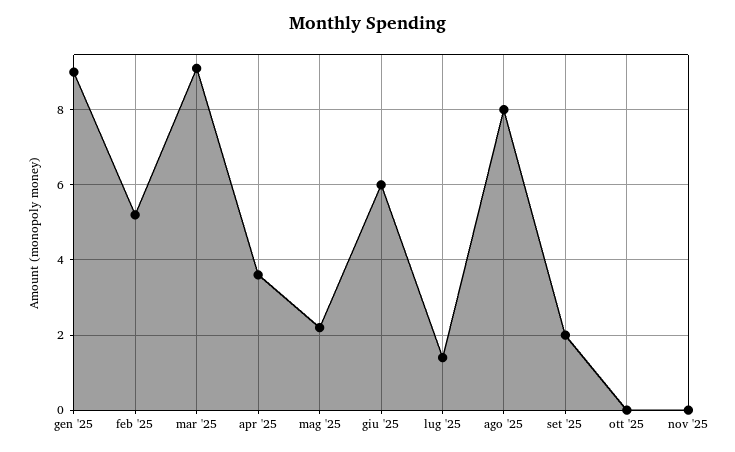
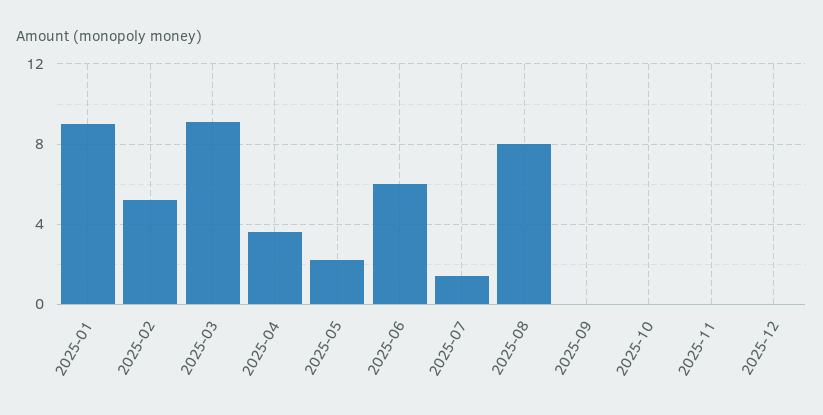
set '25: 2 -> 0
2025-12: none -> 0

